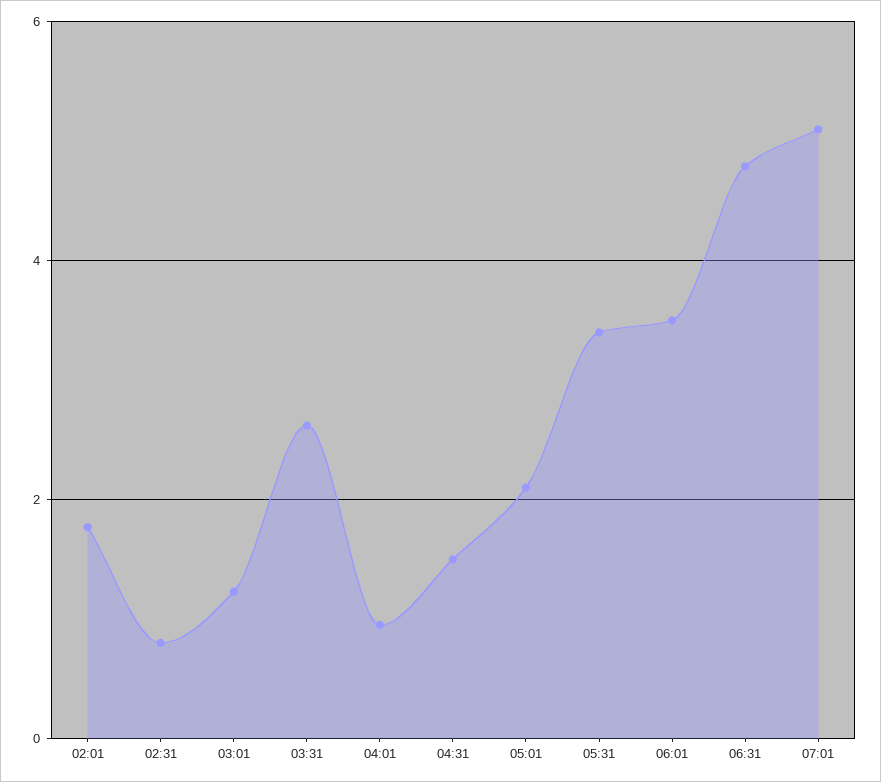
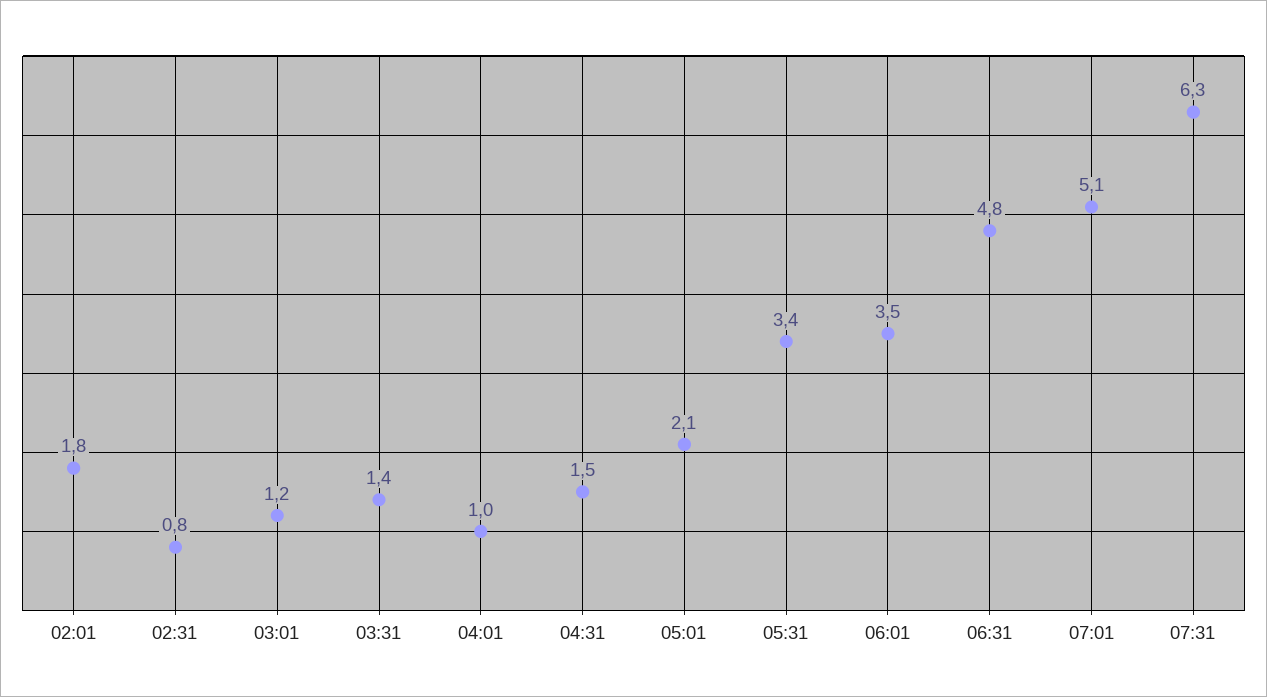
03:31: 2.6 -> 1.4
07:31: none -> 6.3

